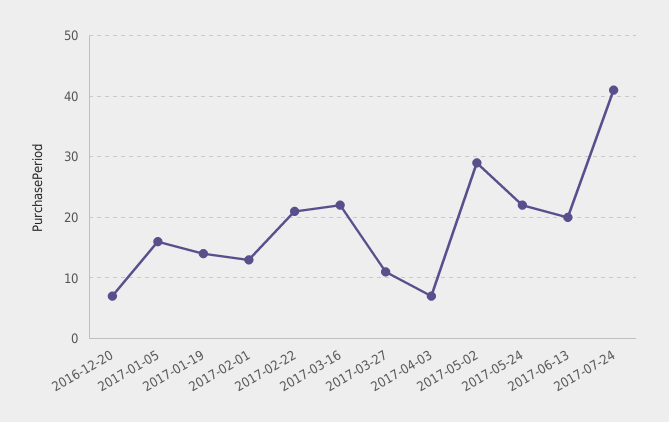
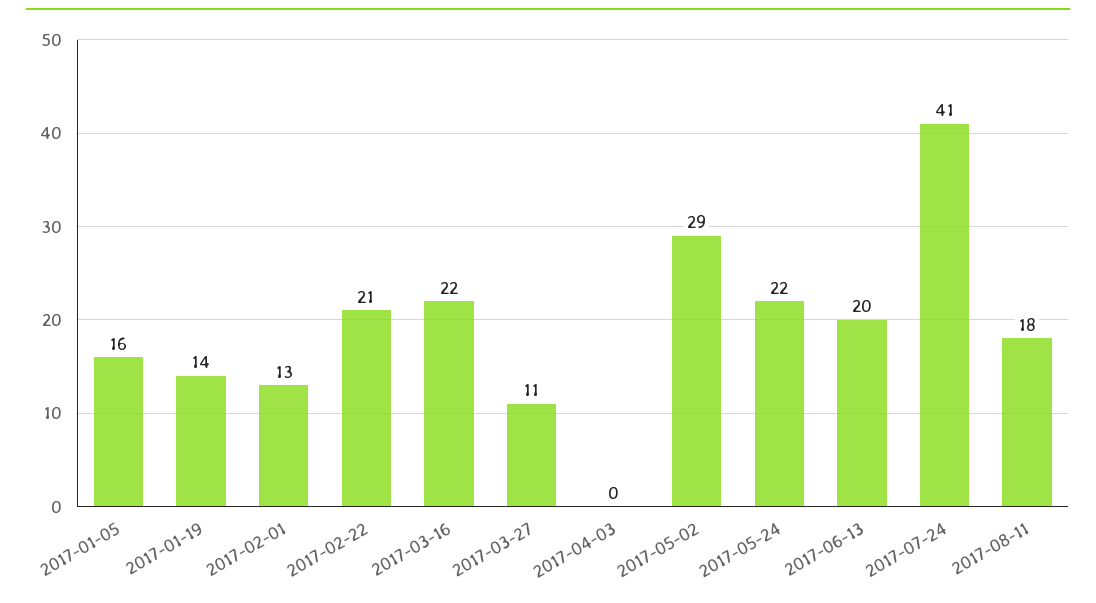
2016-12-20: 7 -> none
2017-04-03: 7 -> 0
2017-08-11: none -> 18

